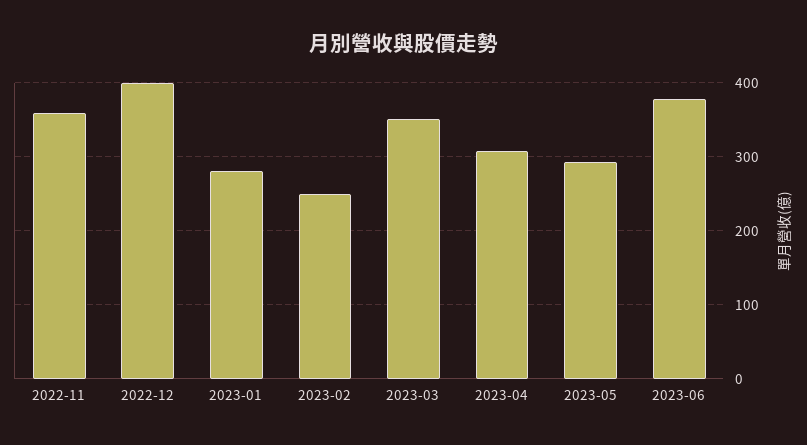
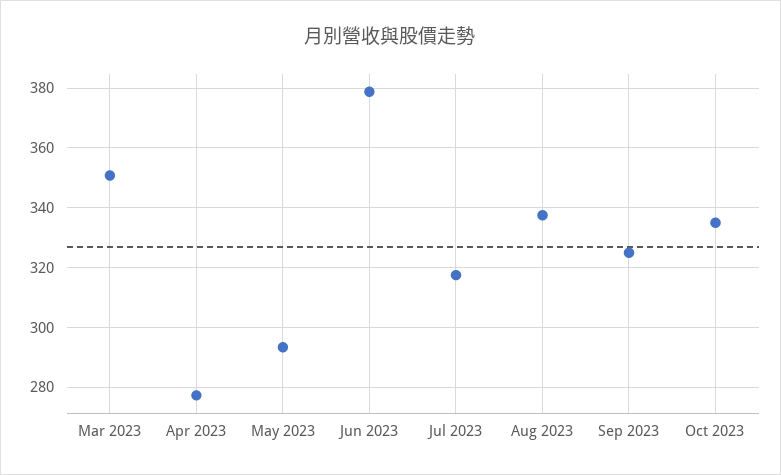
2022-11: 360 -> none
2022-12: 400 -> none
2023-01: 280 -> none
2023-02: 250 -> none
2023-04: 310 -> 277.5
Jul 2023: none -> 317.5
Aug 2023: none -> 337.5
Sep 2023: none -> 325
Oct 2023: none -> 335

